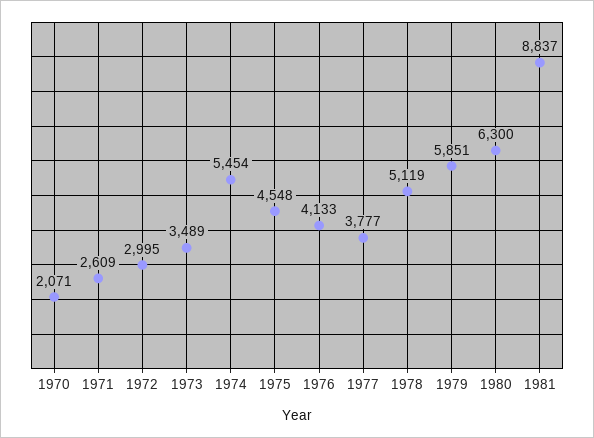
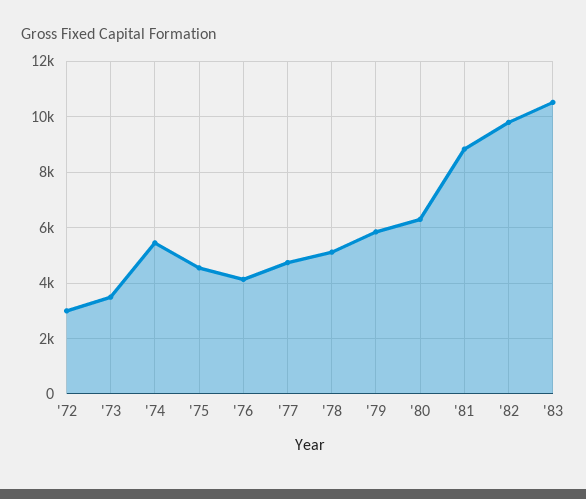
1970: 2071 -> none
1971: 2609 -> none
1977: 3777 -> 4750
'82: none -> 9750
'83: none -> 10500

